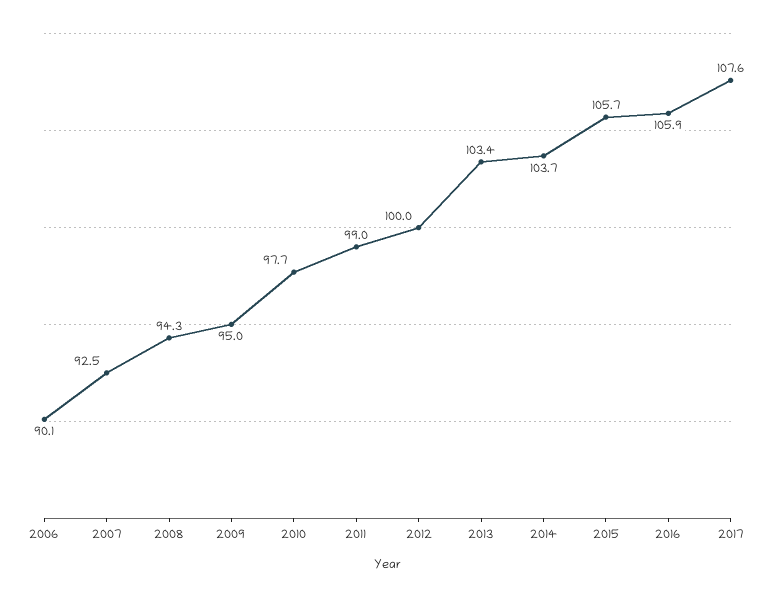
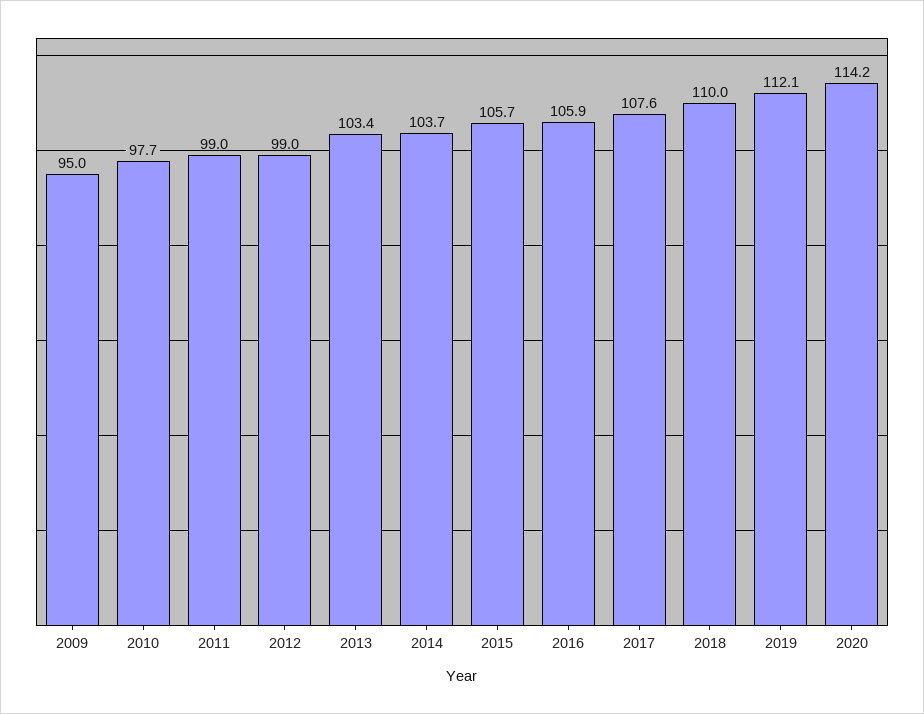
2006: 90.1 -> none
2007: 92.5 -> none
2008: 94.3 -> none
2012: 100 -> 99
2018: none -> 110
2019: none -> 112.1
2020: none -> 114.2

